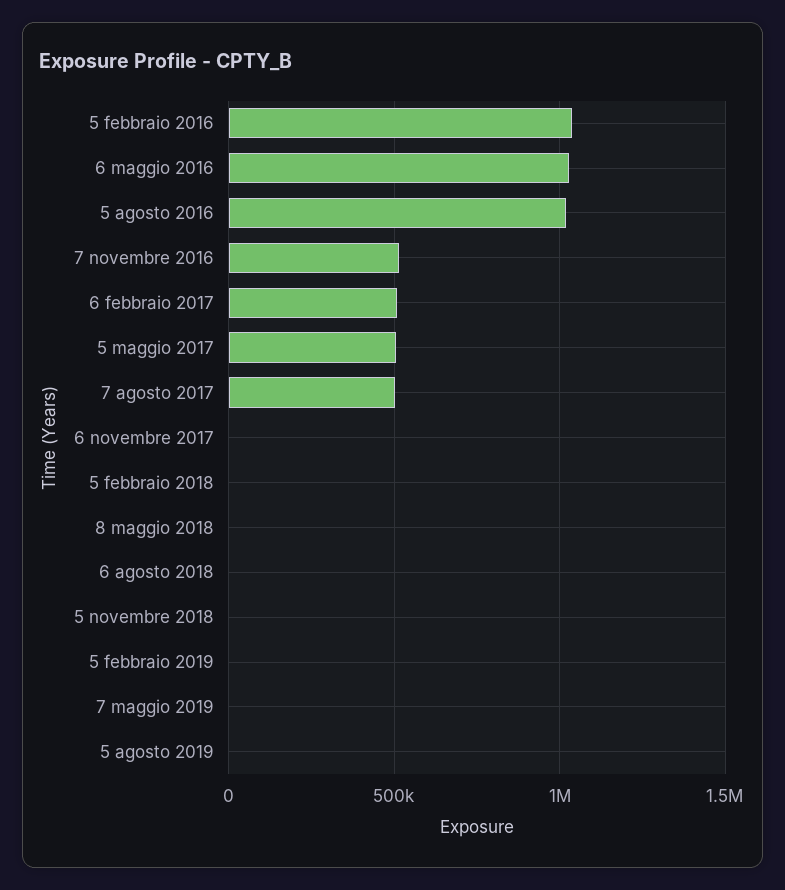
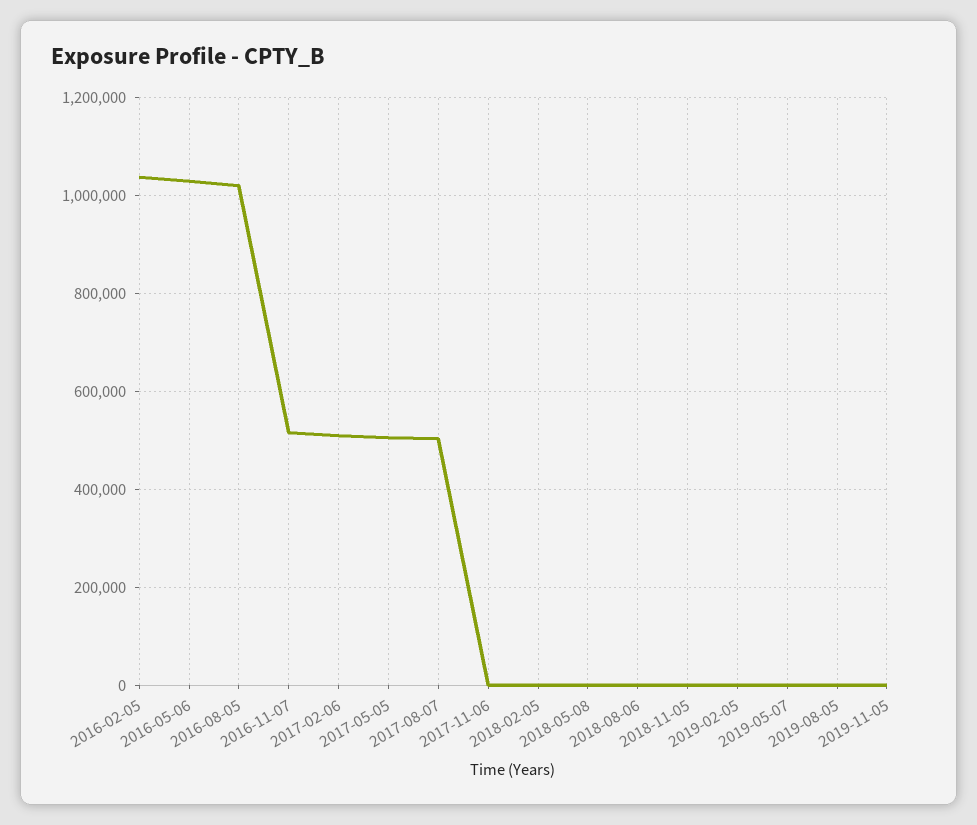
2019-11-05: none -> 0

